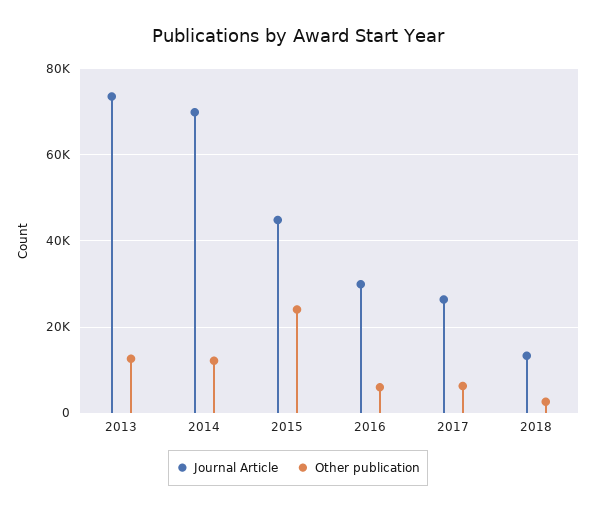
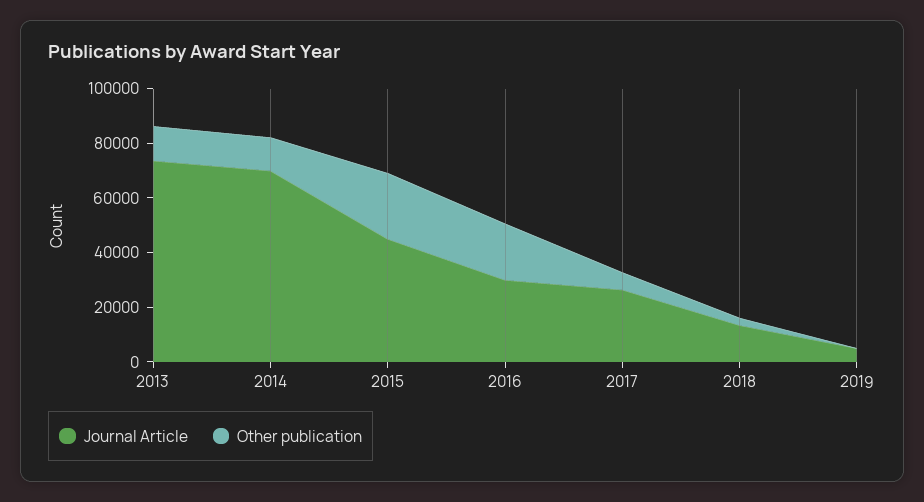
Other publication, 2016: 6000 -> 20000
Journal Article, 2019: none -> 5000
Other publication, 2019: none -> 0

